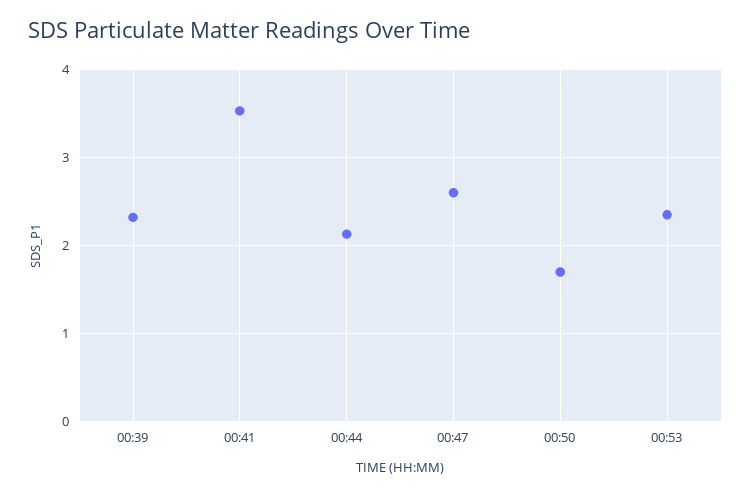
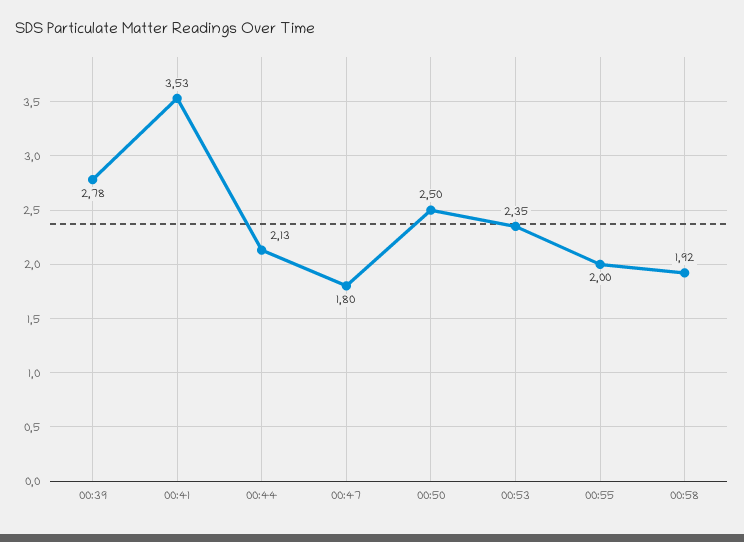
00:39: 2.3 -> 2.78
00:47: 2.6 -> 1.8
00:50: 1.7 -> 2.5
00:55: none -> 2
00:58: none -> 1.92

